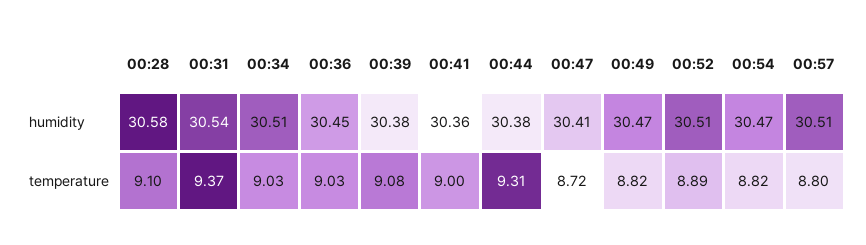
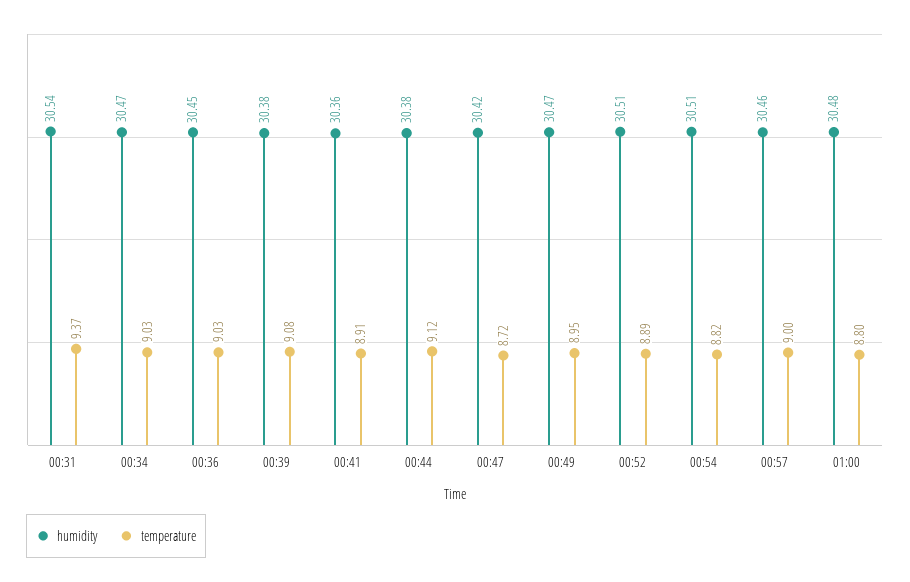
humidity, 00:28: 30.58 -> none
humidity, 00:34: 30.51 -> 30.47
humidity, 00:47: 30.41 -> 30.42
humidity, 00:54: 30.47 -> 30.51
humidity, 00:57: 30.51 -> 30.46
temperature, 00:28: 9.1 -> none
temperature, 00:41: 9 -> 8.91
temperature, 00:44: 9.31 -> 9.12
temperature, 00:49: 8.82 -> 8.95
temperature, 00:57: 8.8 -> 9
humidity, 01:00: none -> 30.48
temperature, 01:00: none -> 8.8

